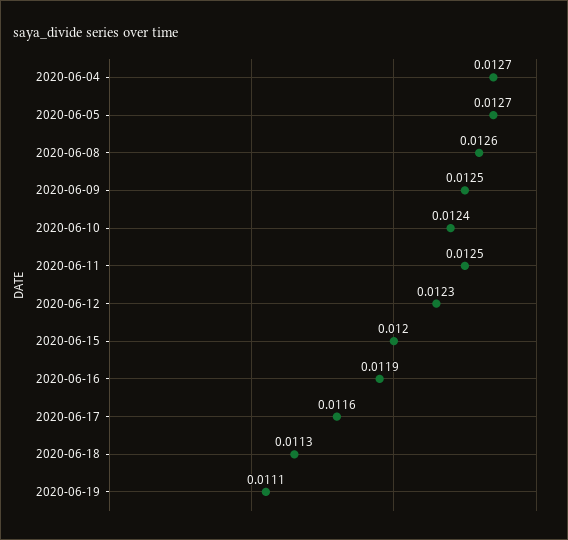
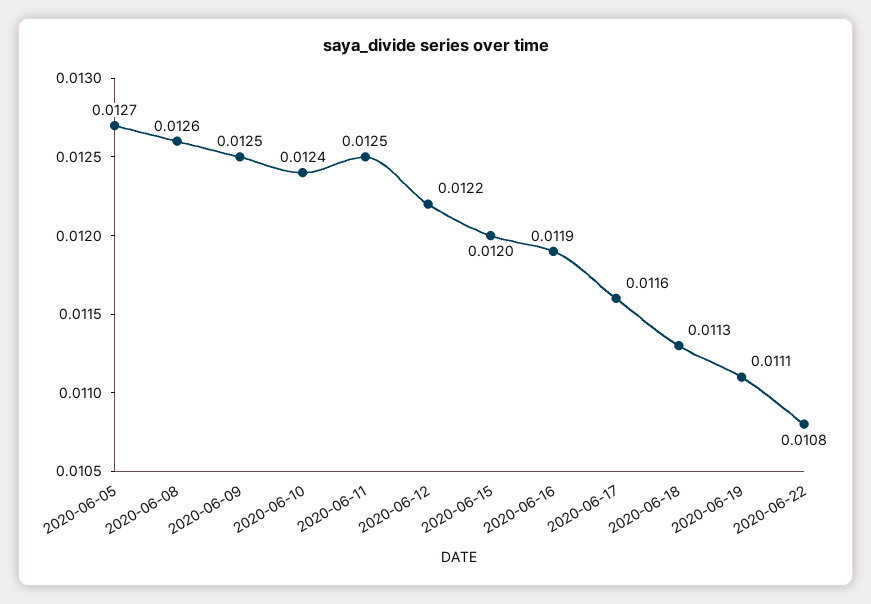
2020-06-04: 0.0127 -> none
2020-06-12: 0.0123 -> 0.0122
2020-06-22: none -> 0.0108

